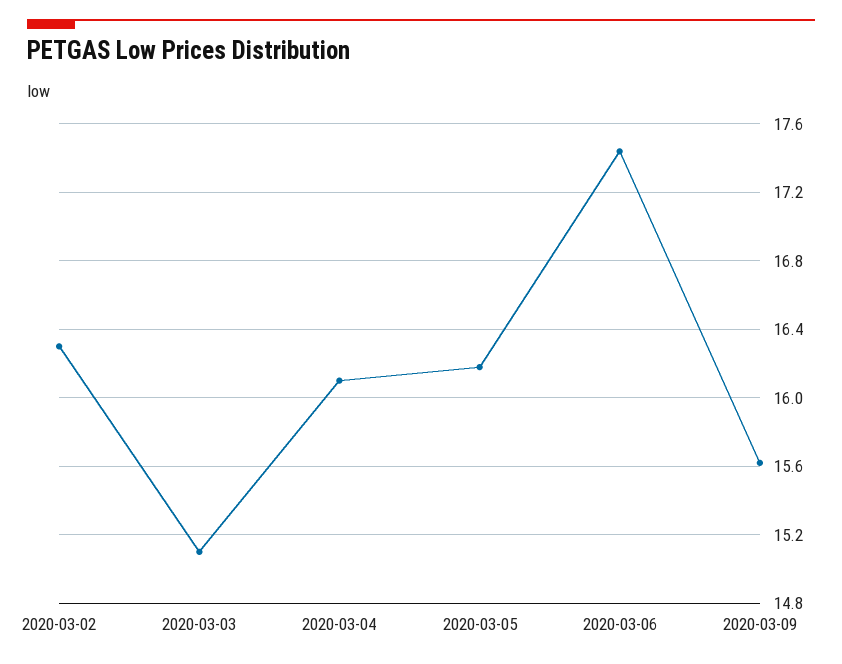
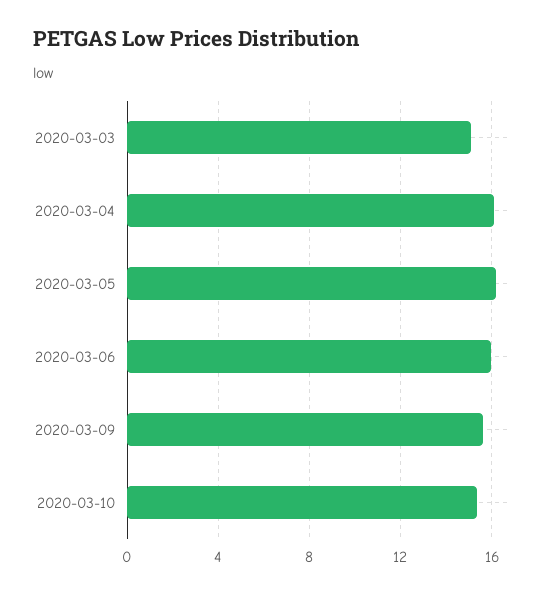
2020-03-02: 16.3 -> none
2020-03-06: 17.45 -> 16
2020-03-10: none -> 15.5

